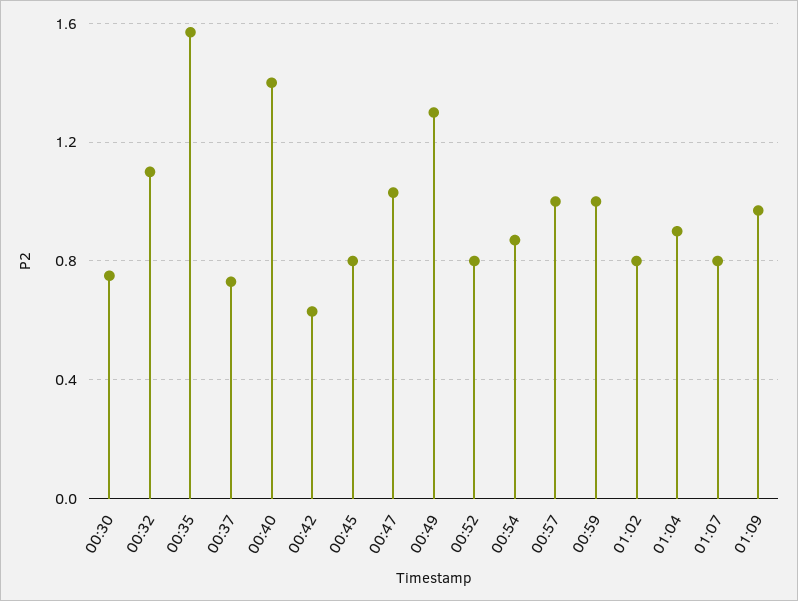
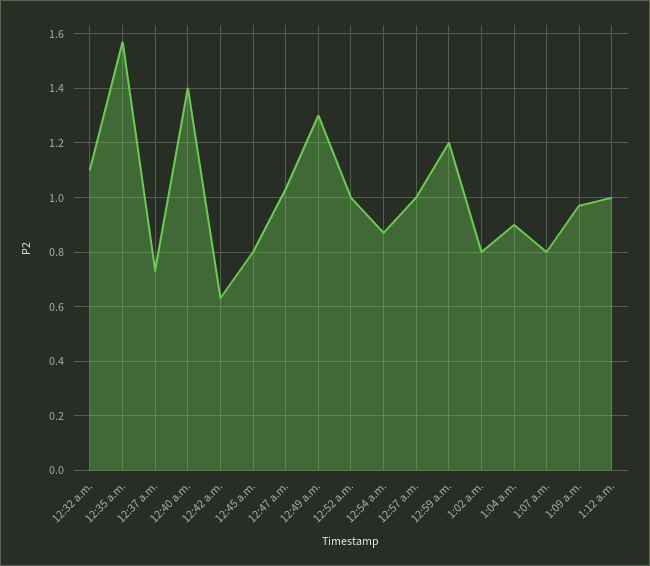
00:30: 0.75 -> none
00:52: 0.8 -> 1
00:59: 1 -> 1.2
1:12 a.m.: none -> 1

